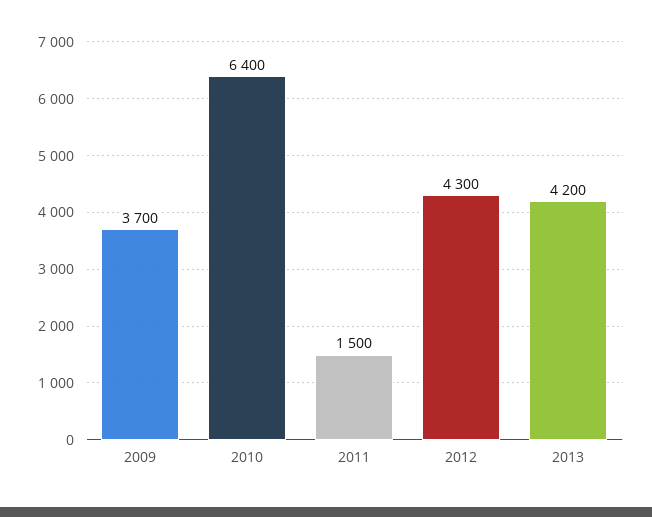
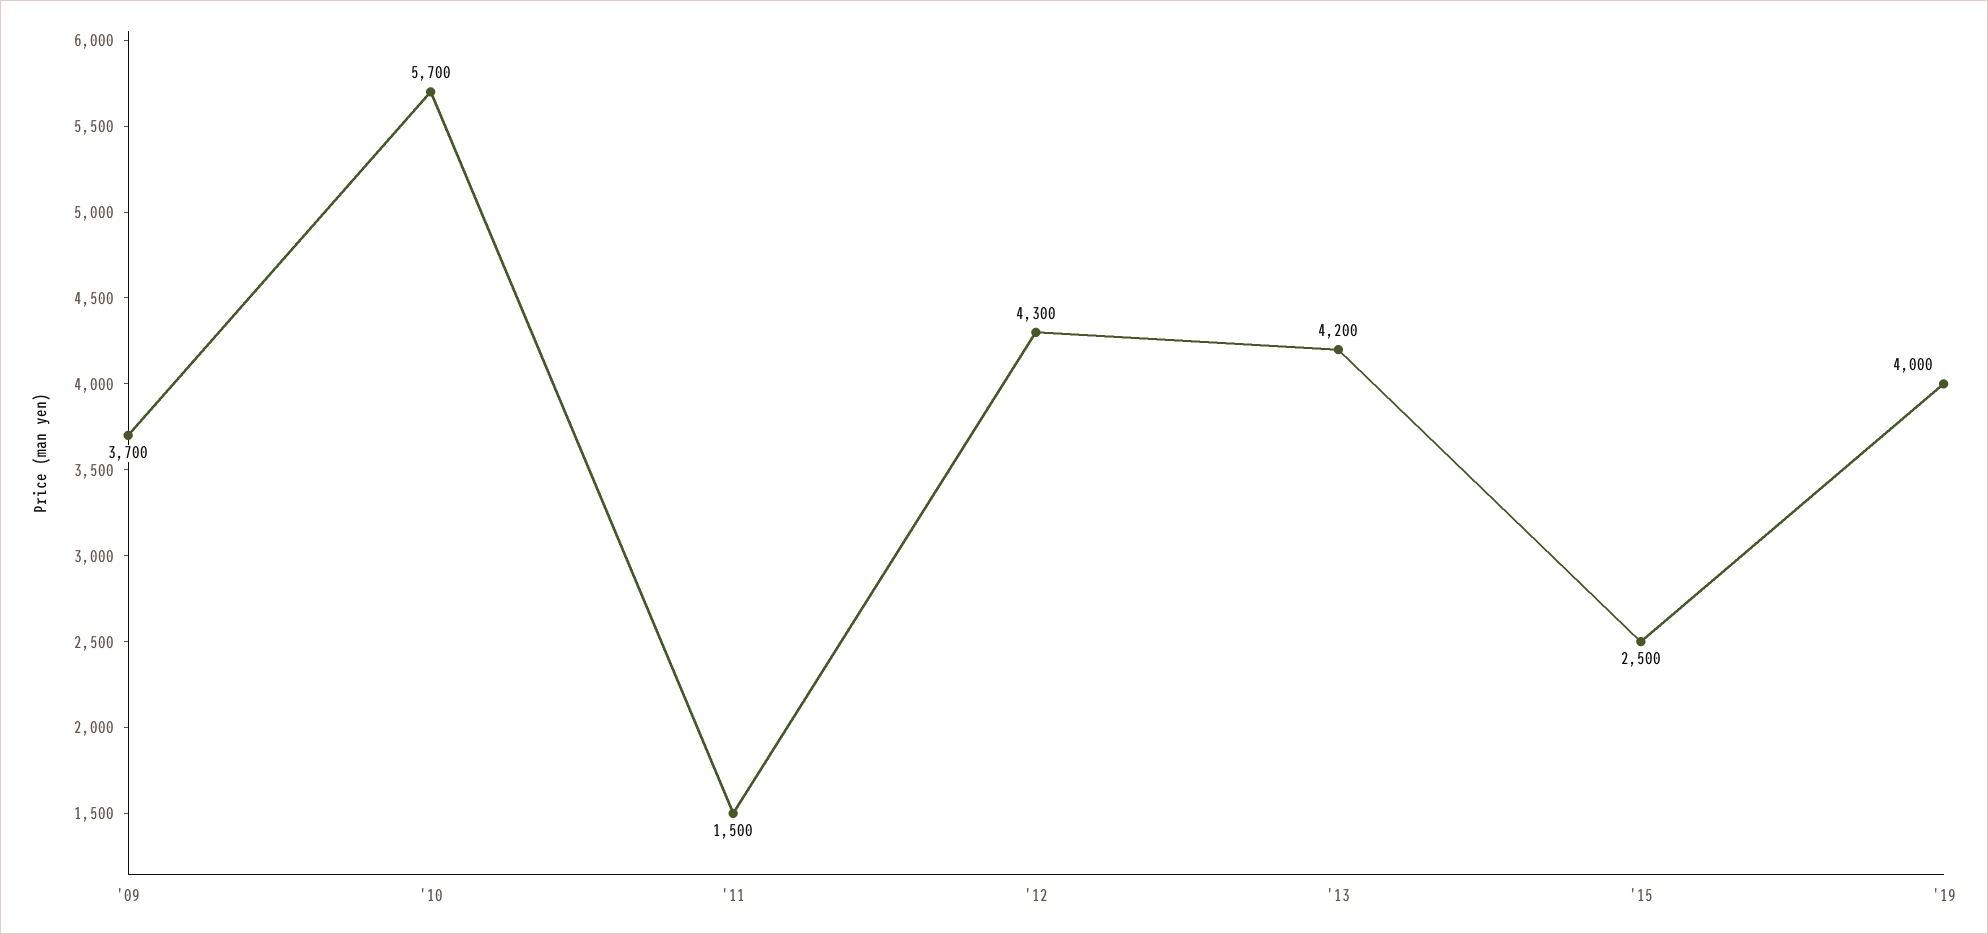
2010: 6400 -> 5700
'15: none -> 2500
'19: none -> 4000

